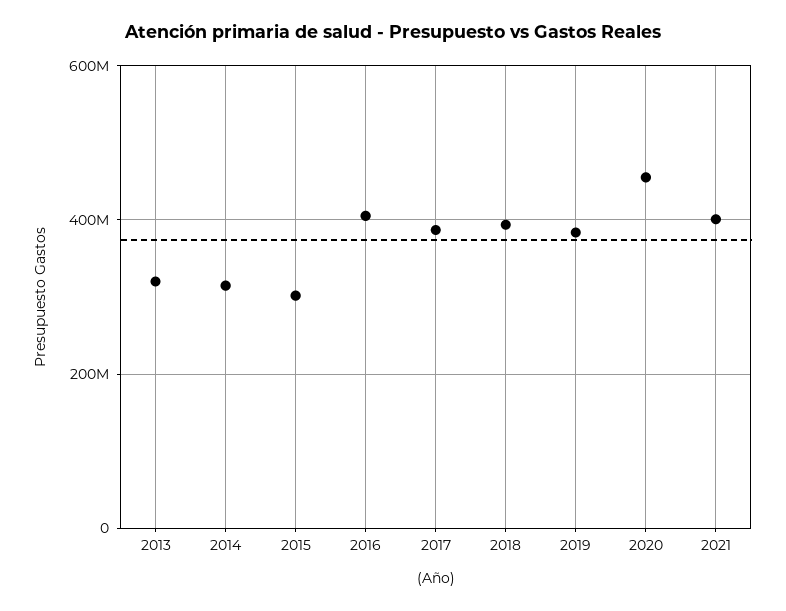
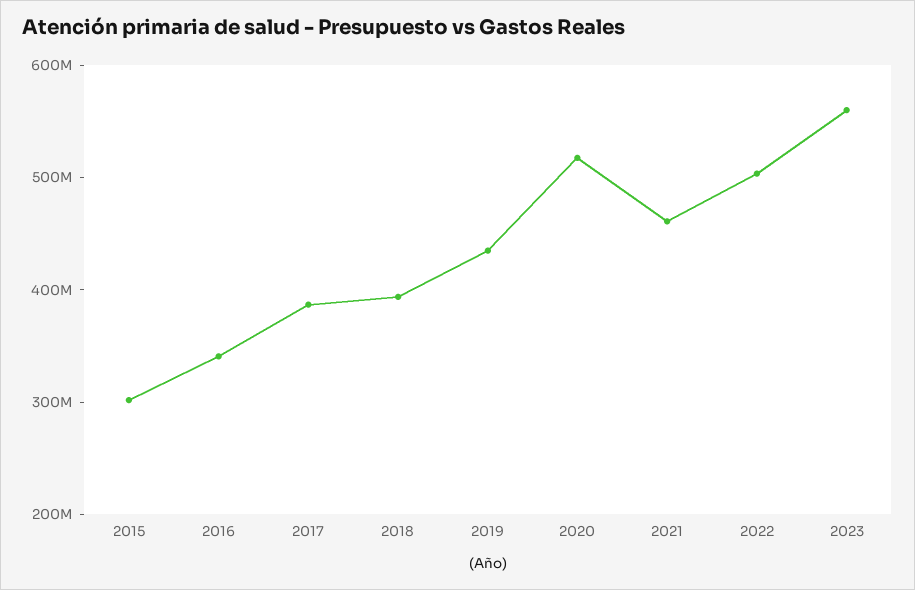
2013: 320000000 -> none
2014: 320000000 -> none
2016: 400000000 -> 340000000
2019: 380000000 -> 440000000
2020: 460000000 -> 520000000
2021: 400000000 -> 460000000
2022: none -> 500000000
2023: none -> 560000000

